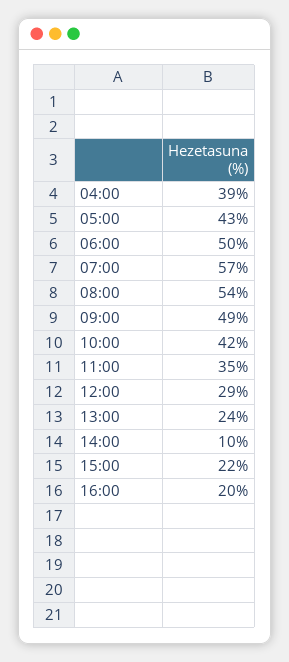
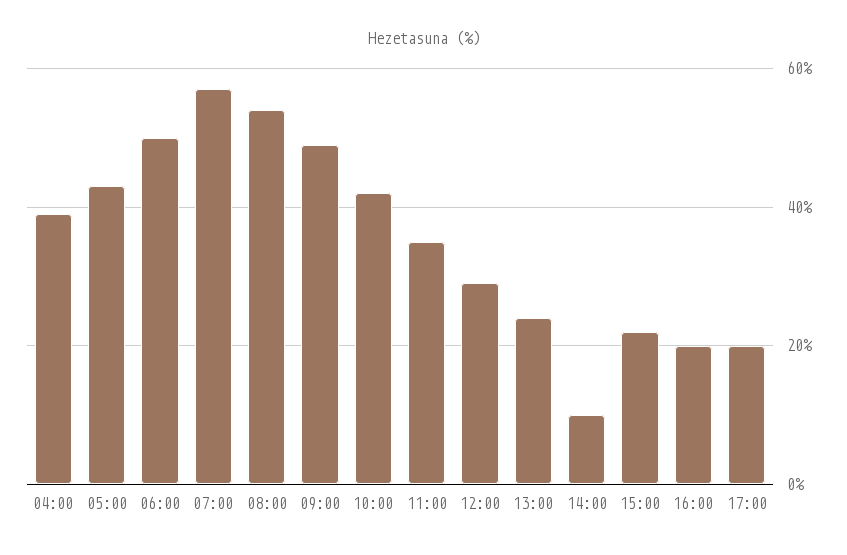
17:00: none -> 20

